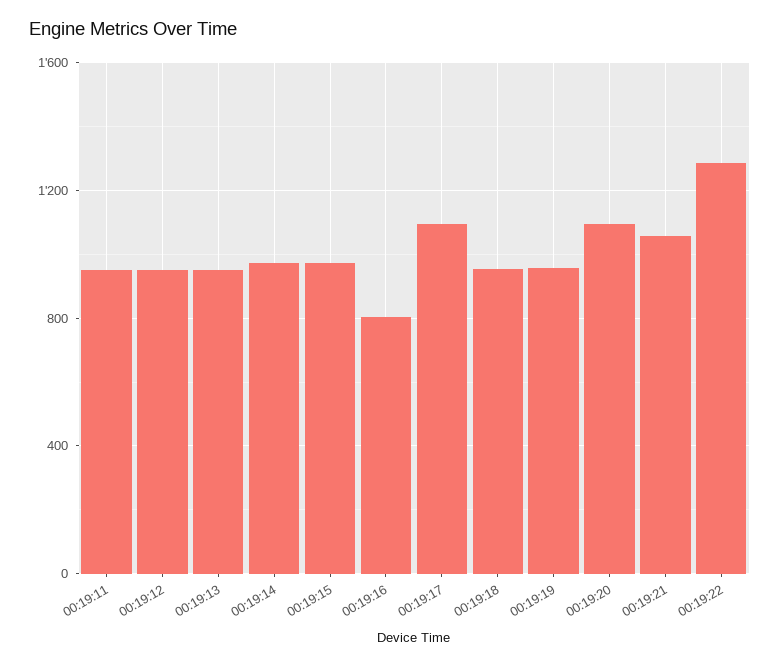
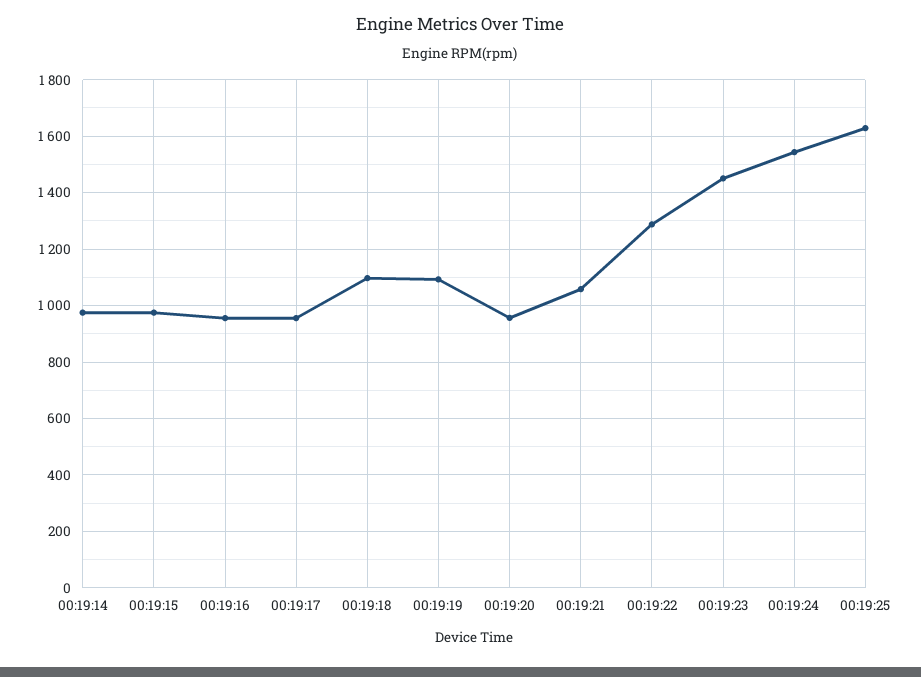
00:19:11: 950 -> none
00:19:12: 950 -> none
00:19:13: 950 -> none
00:19:16: 800 -> 950
00:19:17: 1100 -> 950
00:19:18: 950 -> 1100
00:19:19: 950 -> 1100
00:19:20: 1100 -> 950
00:19:23: none -> 1450
00:19:24: none -> 1550
00:19:25: none -> 1625

